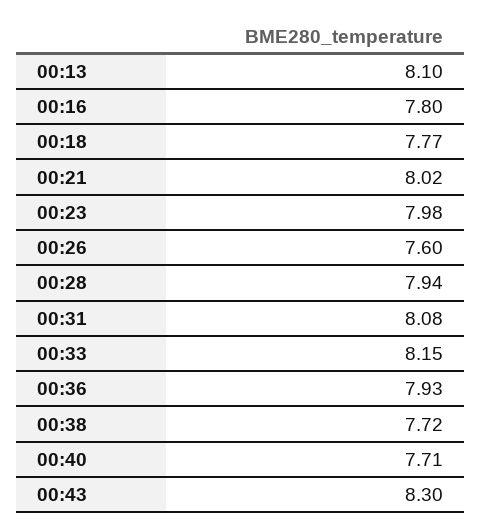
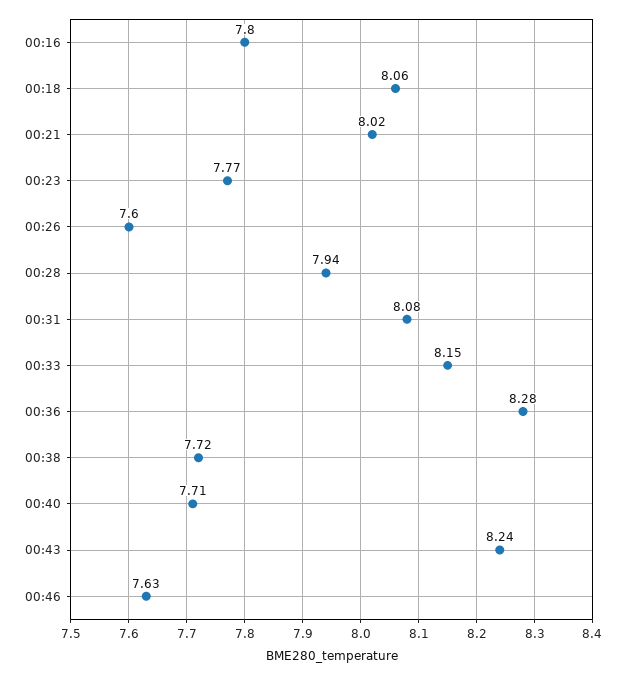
00:13: 8.1 -> none
00:18: 7.77 -> 8.06
00:23: 7.98 -> 7.77
00:36: 7.93 -> 8.28
00:43: 8.3 -> 8.24
00:46: none -> 7.63

